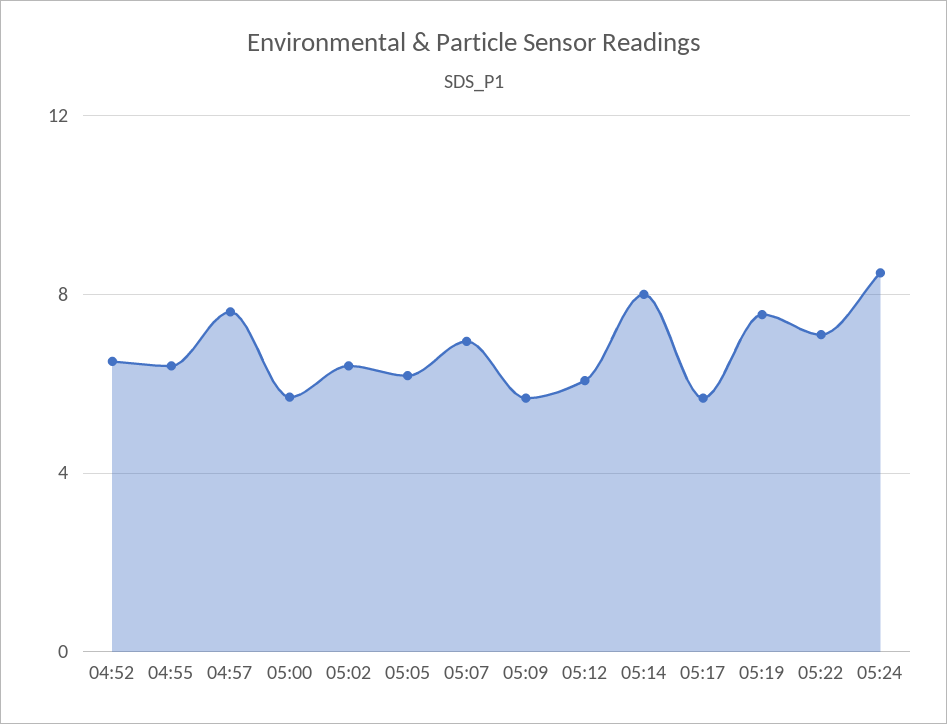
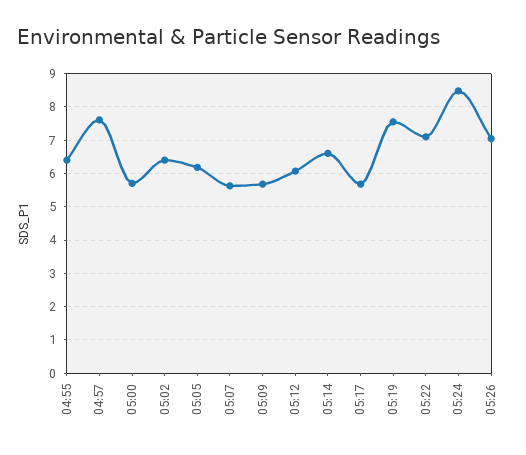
04:52: 6.5 -> none
05:07: 7 -> 5.6
05:14: 8 -> 6.6
05:26: none -> 7

